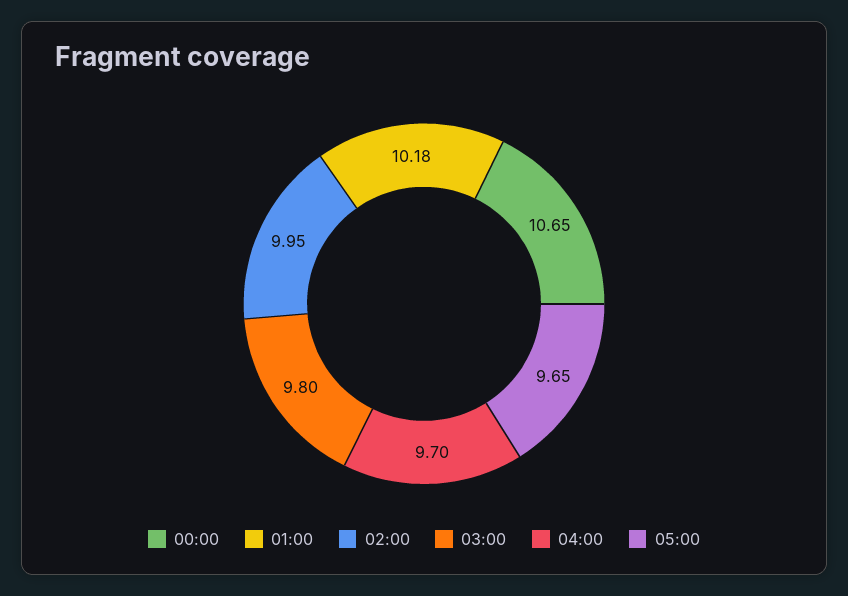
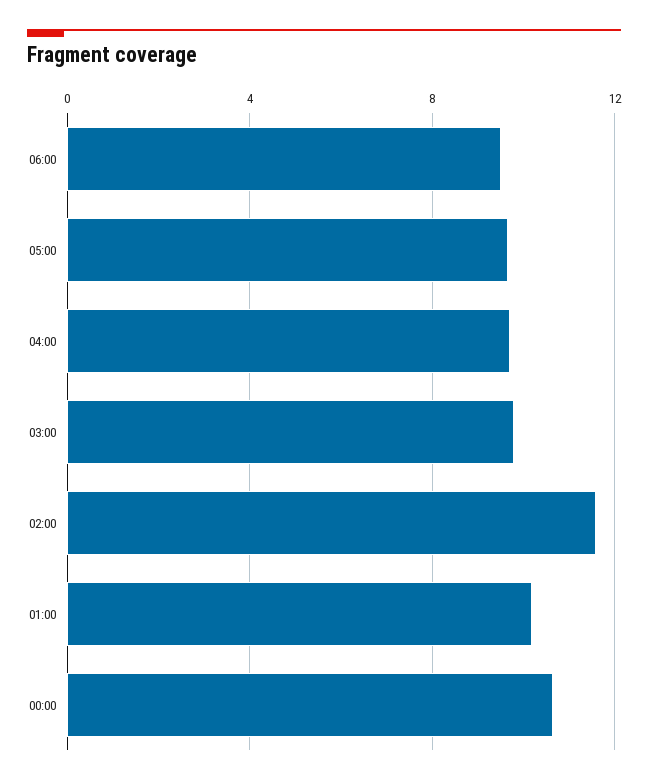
02:00: 9.95 -> 11.5
06:00: none -> 9.5

